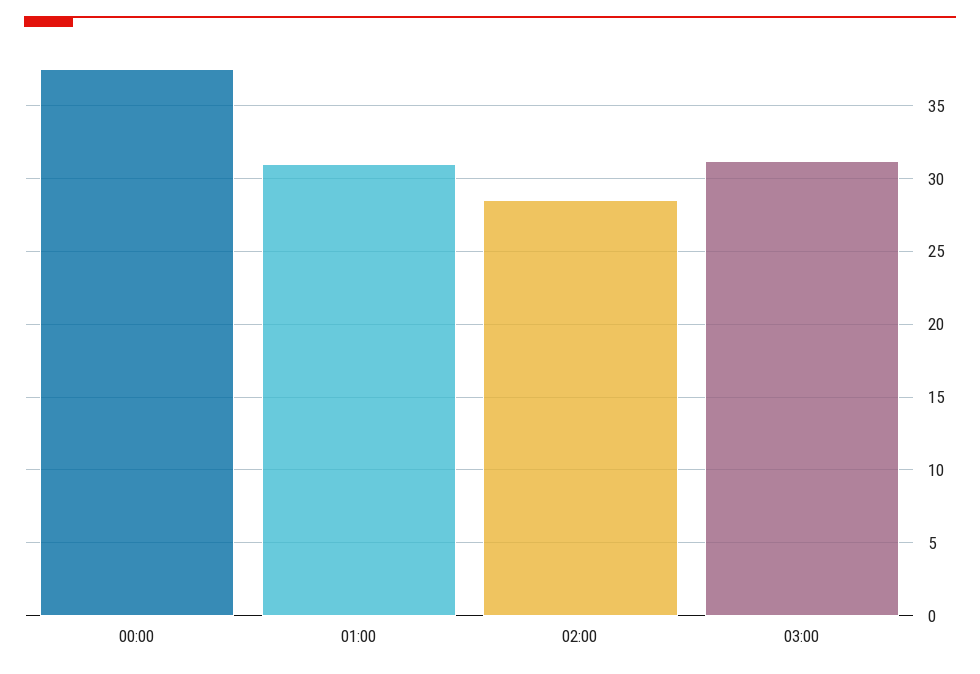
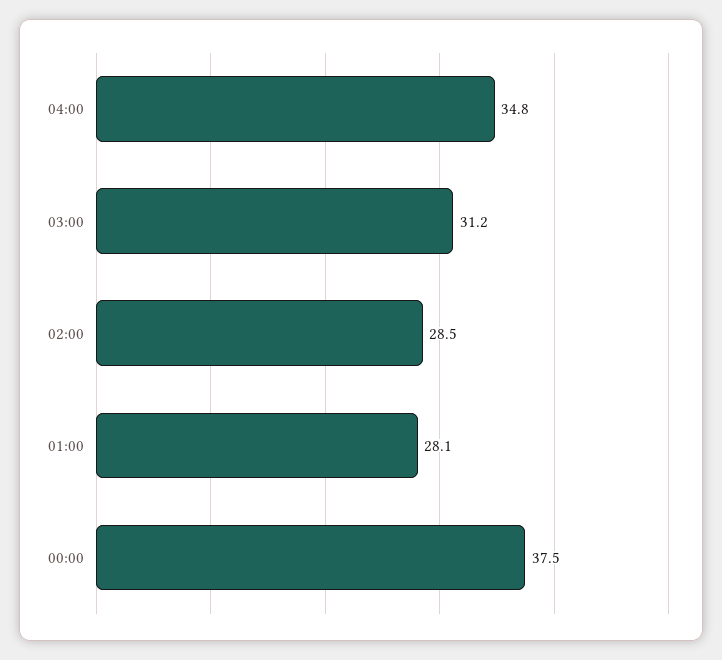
01:00: 31 -> 28.1
04:00: none -> 34.8

